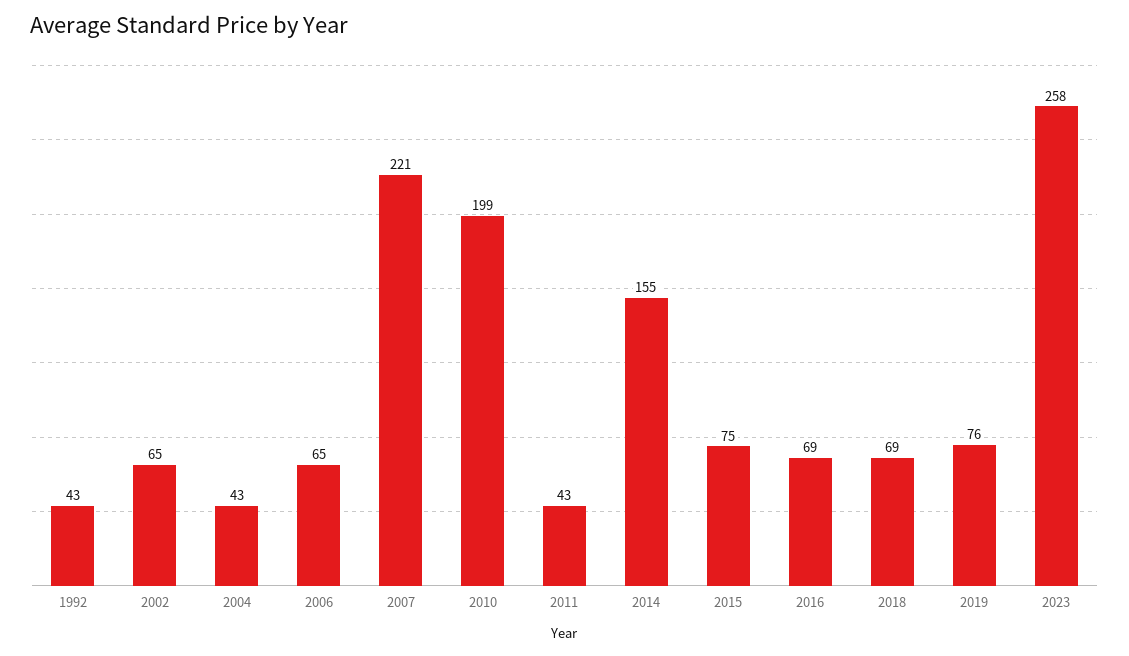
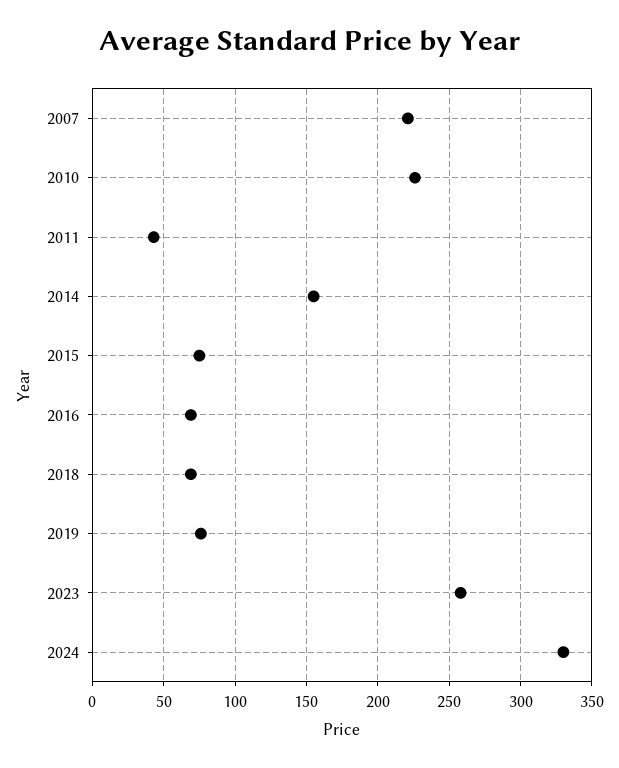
1992: 43 -> none
2002: 65 -> none
2004: 43 -> none
2006: 65 -> none
2010: 199 -> 225
2024: none -> 330

